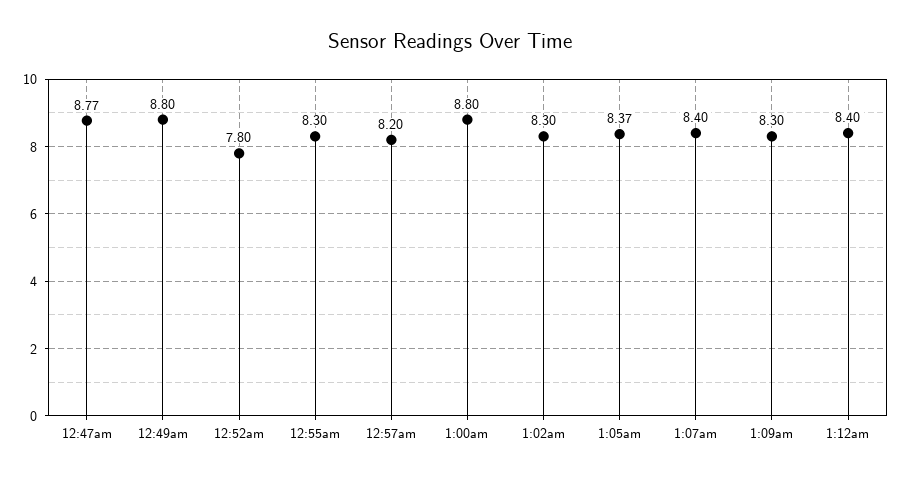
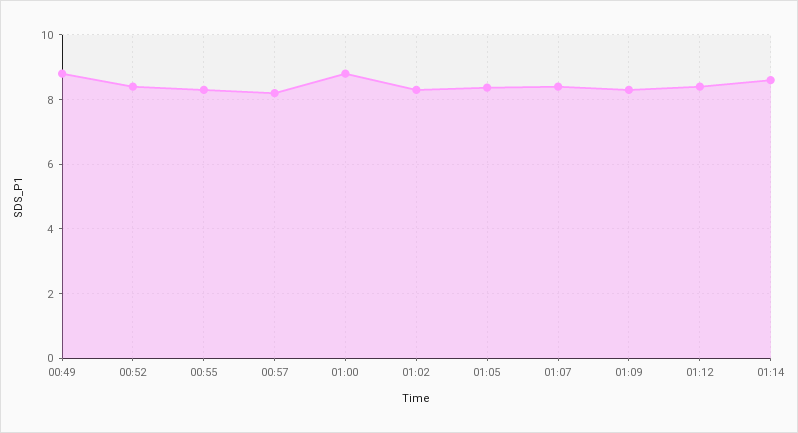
12:47am: 8.77 -> none
12:52am: 7.8 -> 8.4
01:14: none -> 8.6

